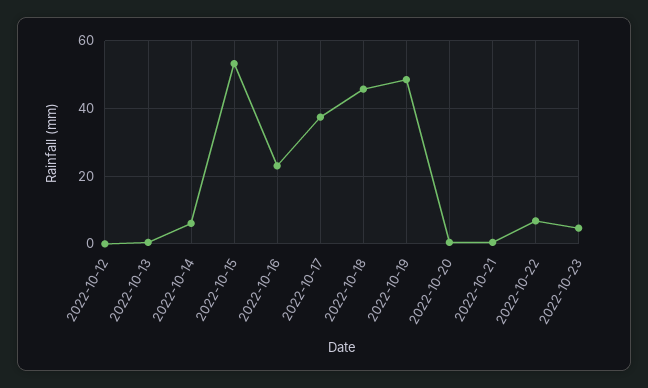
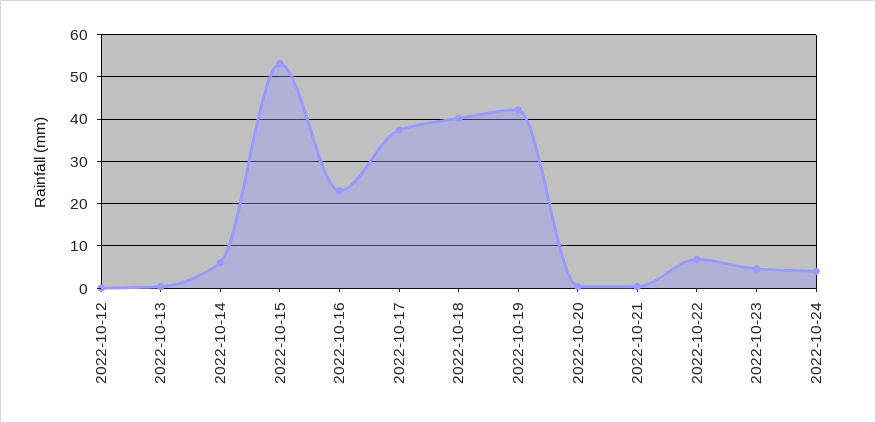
2022-10-18: 46 -> 40
2022-10-19: 48 -> 42
2022-10-24: none -> 4

